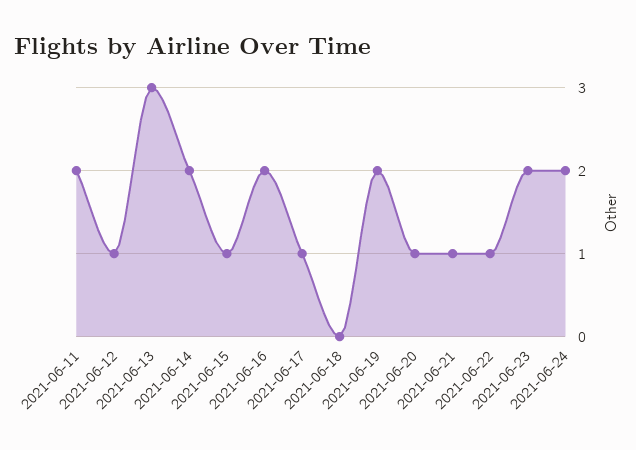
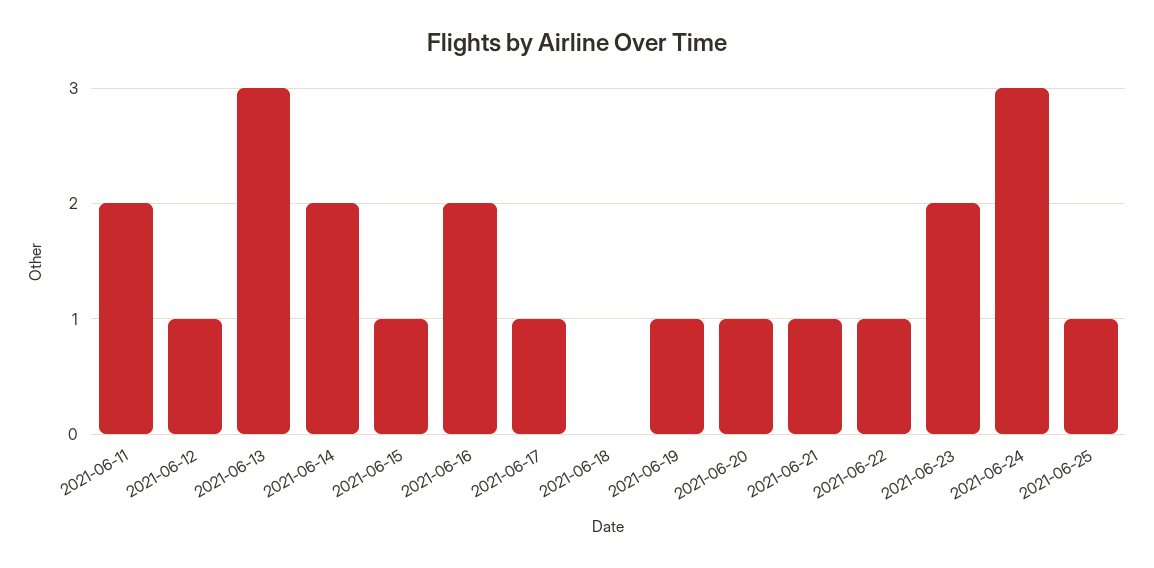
2021-06-19: 2 -> 1
2021-06-24: 2 -> 3
2021-06-25: none -> 1

